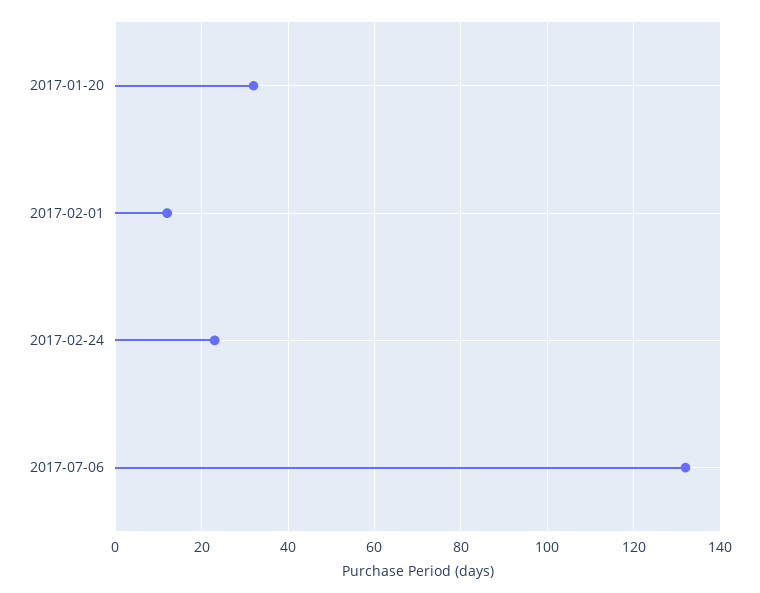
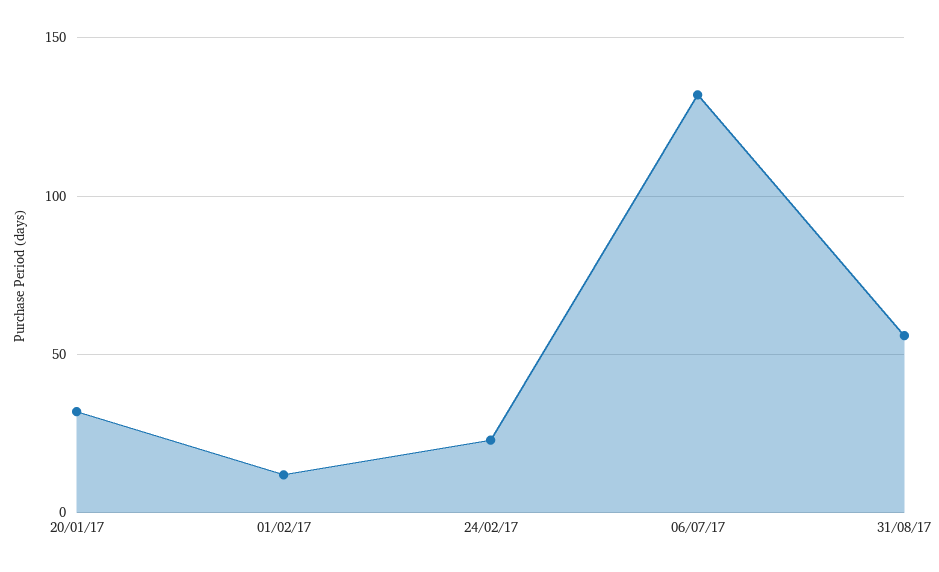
31/08/17: none -> 55

